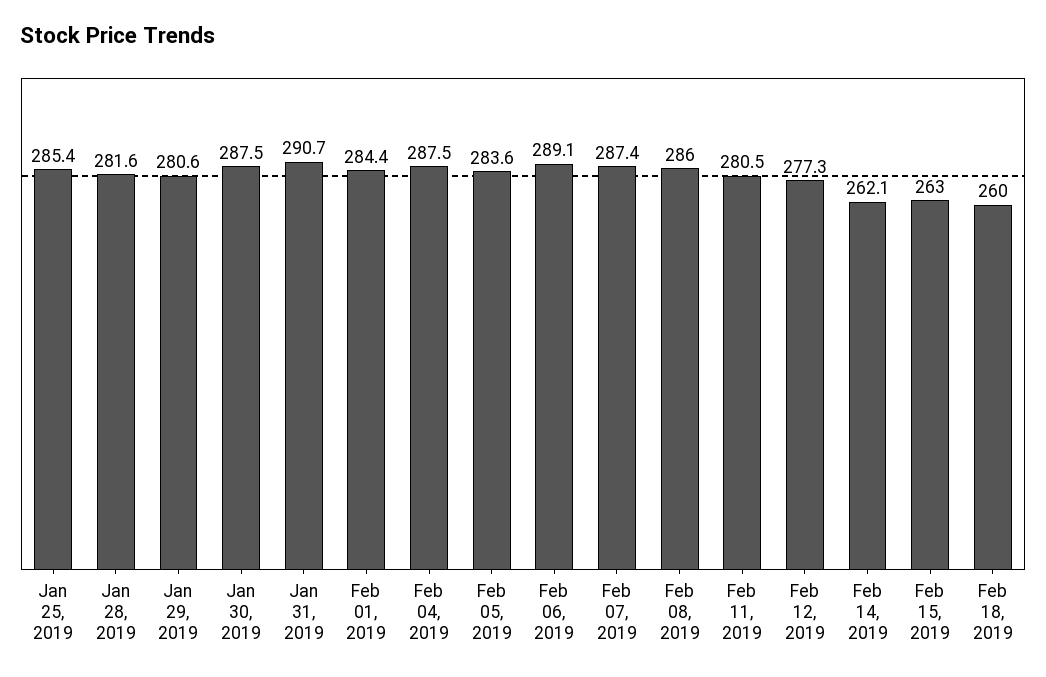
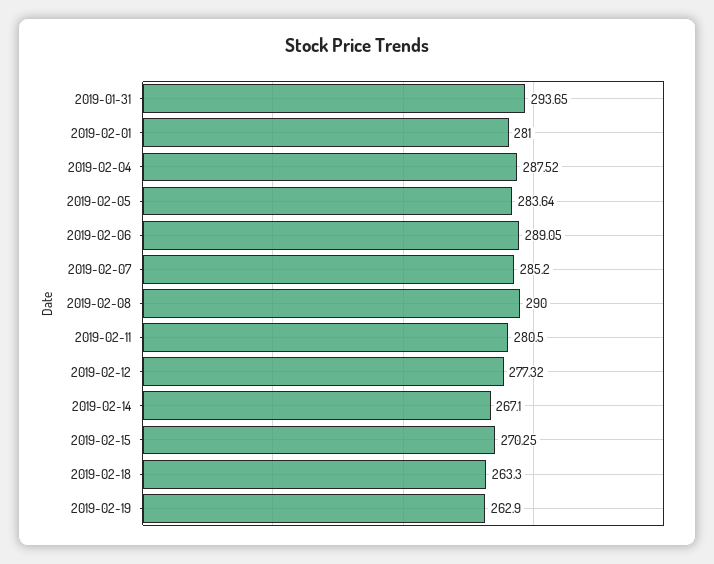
Jan 25, 2019: 285.4 -> none
Jan 28, 2019: 281.6 -> none
Jan 29, 2019: 280.6 -> none
Jan 30, 2019: 287.5 -> none
Jan 31, 2019: 290.7 -> 293.65
Feb 01, 2019: 284.4 -> 281
Feb 07, 2019: 287.4 -> 285.2
Feb 08, 2019: 286 -> 290
Feb 14, 2019: 262.1 -> 267.1
Feb 15, 2019: 263 -> 270.25
Feb 18, 2019: 260 -> 263.3
2019-02-19: none -> 262.9

